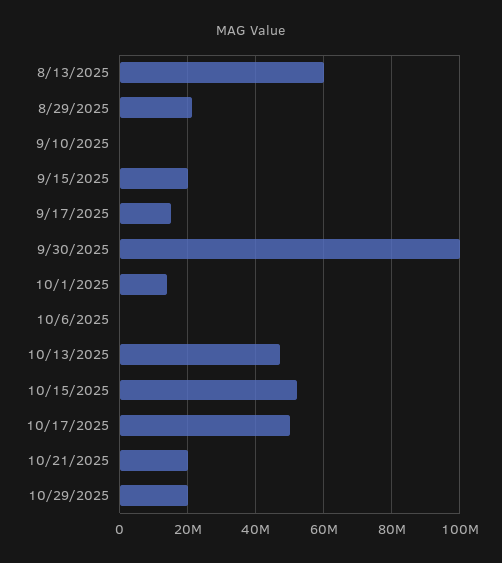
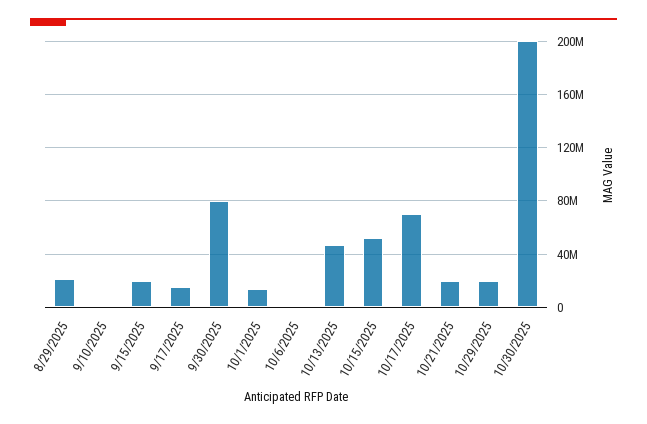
8/13/2025: 60000000 -> none
9/30/2025: 100000000 -> 80000000
10/17/2025: 50000000 -> 70000000
10/30/2025: none -> 200000000

